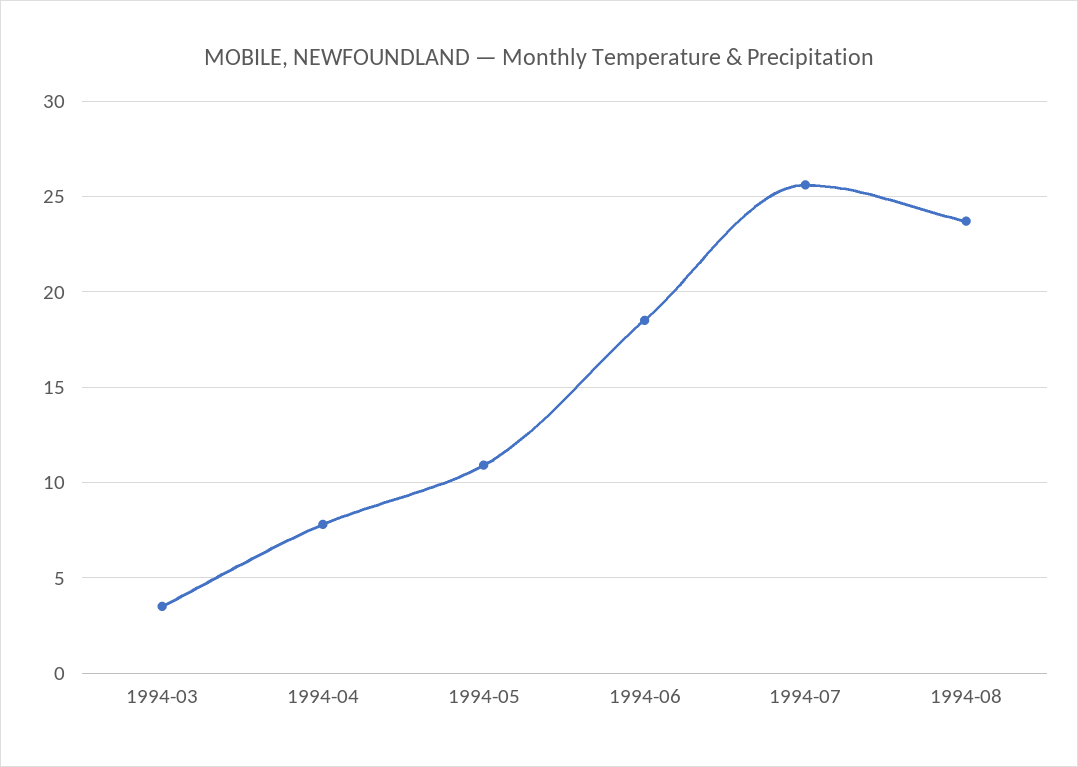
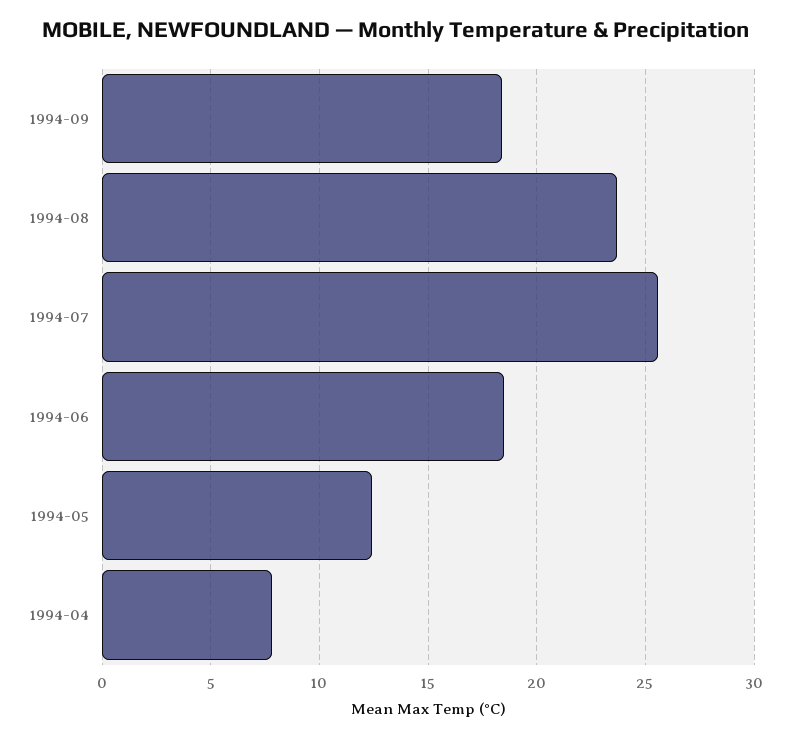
1994-03: 3.5 -> none
1994-05: 11 -> 12.5
1994-09: none -> 18.5

